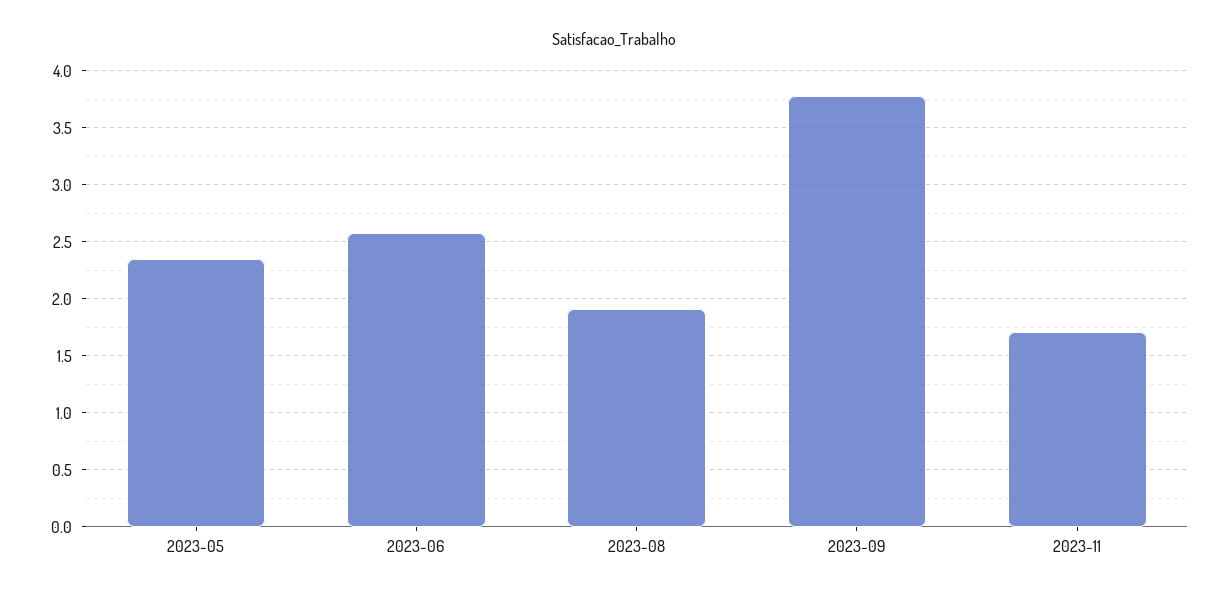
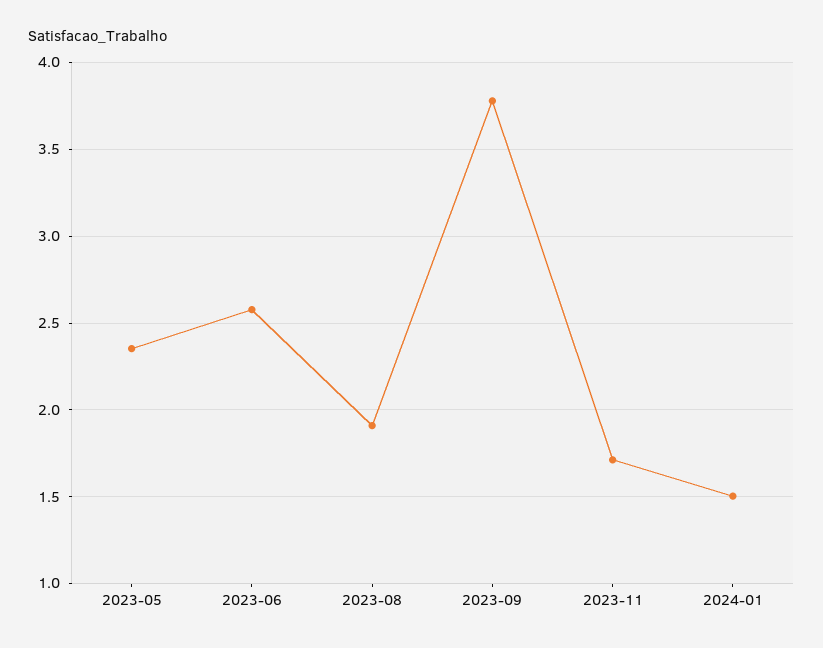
2024-01: none -> 1.5

